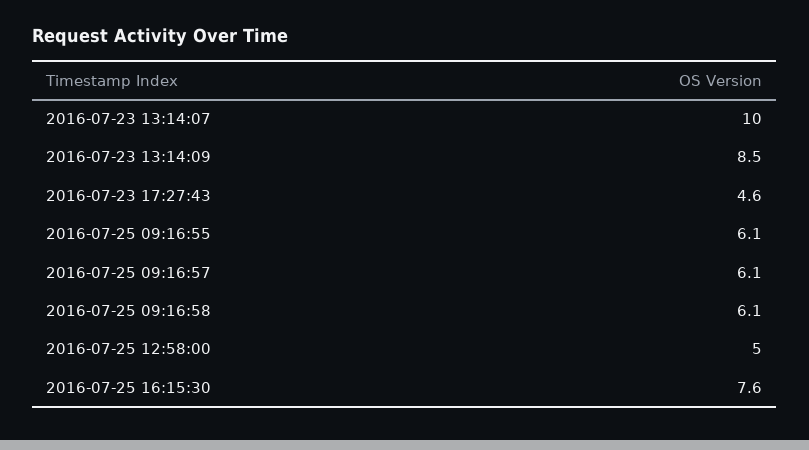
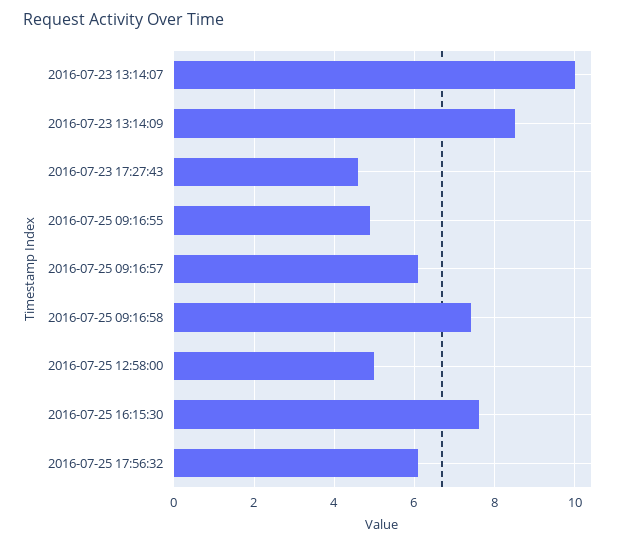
2016-07-25 09:16:55: 6.1 -> 5
2016-07-25 09:16:58: 6.1 -> 7.5
2016-07-25 17:56:32: none -> 6

